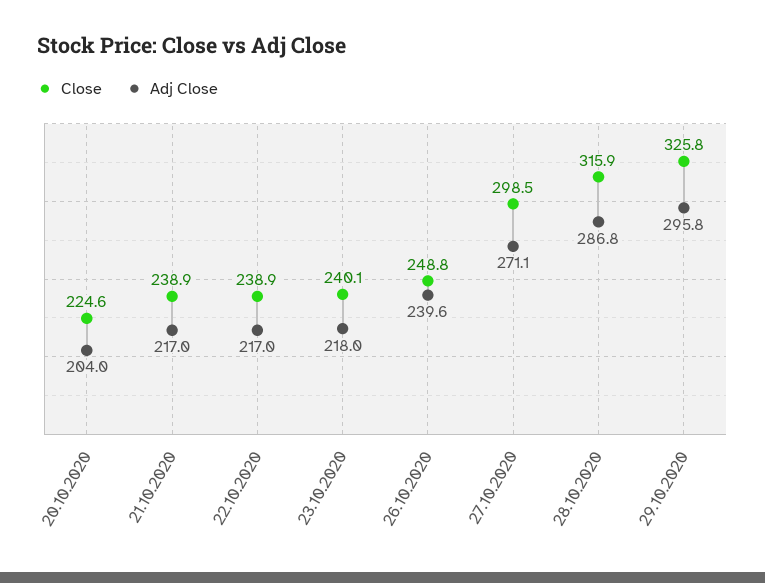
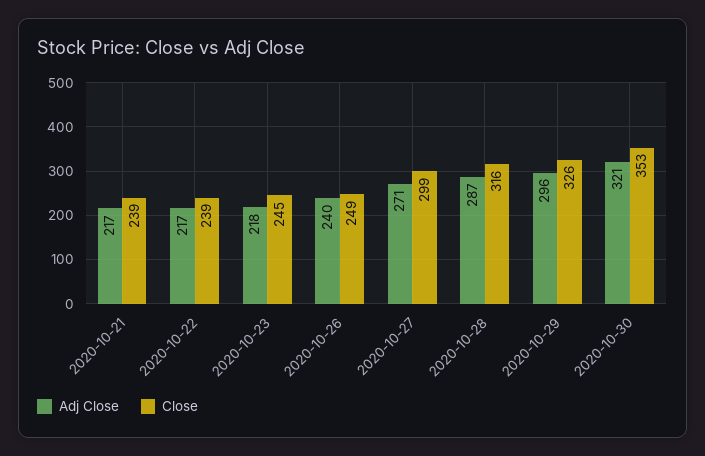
Close, 20.10.2020: 224.6 -> none
Adj Close, 20.10.2020: 204 -> none
Close, 23.10.2020: 240.1 -> 245
Adj Close, 2020-10-30: none -> 321
Close, 2020-10-30: none -> 353

